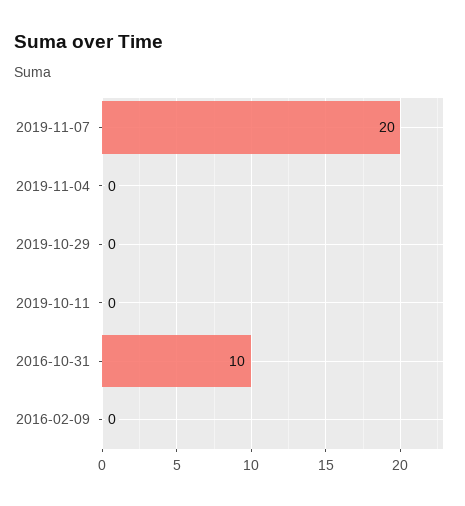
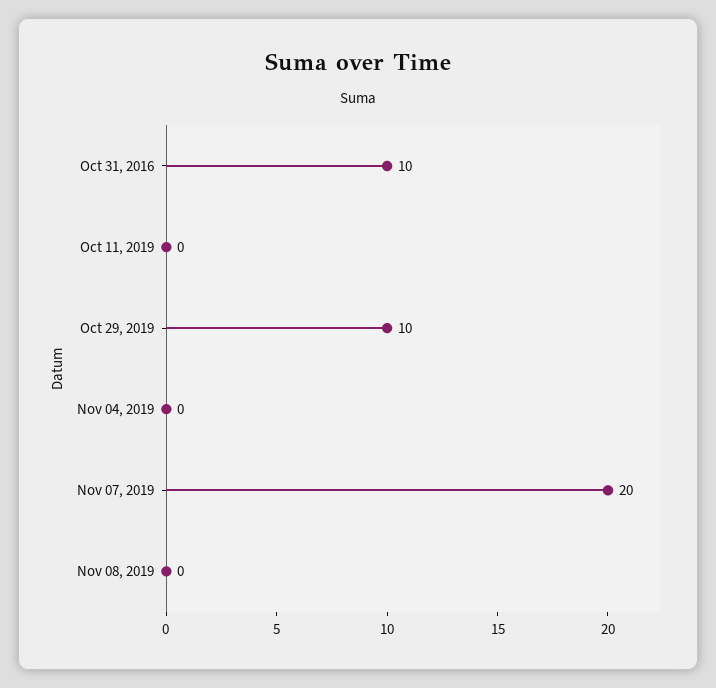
2019-10-29: 0 -> 10
2016-02-09: 0 -> none
Nov 08, 2019: none -> 0

